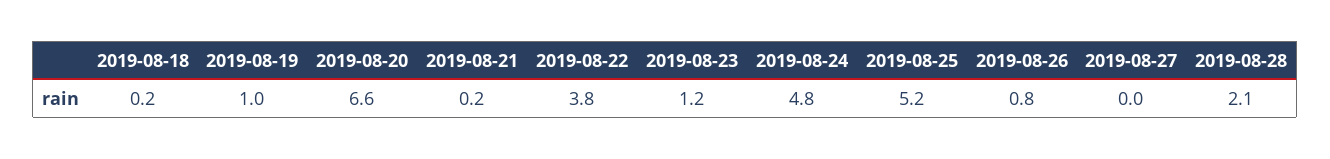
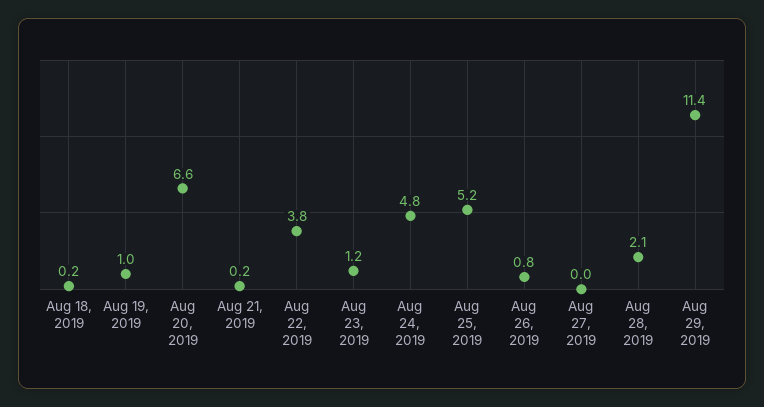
Aug 29, 2019: none -> 11.4

